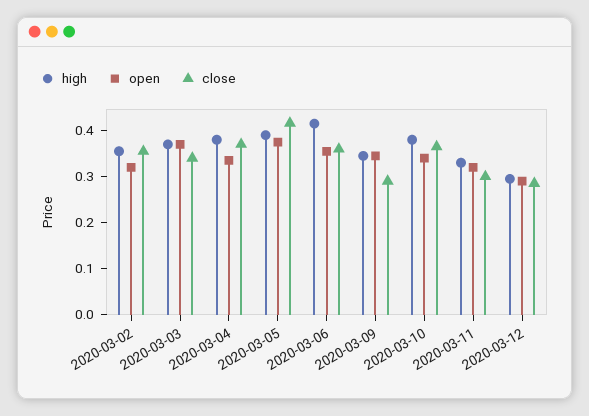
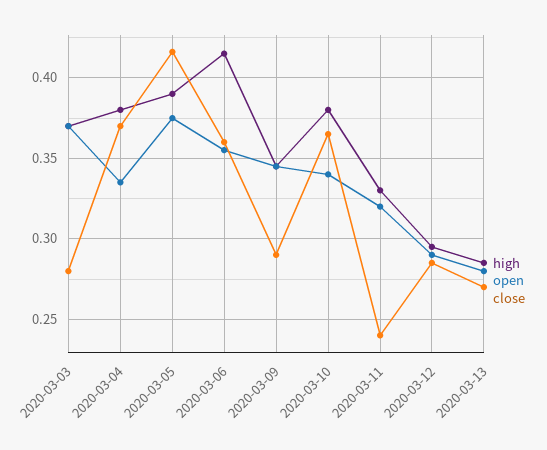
high, 2020-03-02: 0.36 -> none
open, 2020-03-02: 0.32 -> none
close, 2020-03-02: 0.36 -> none
close, 2020-03-03: 0.34 -> 0.28
close, 2020-03-11: 0.3 -> 0.24
high, 2020-03-13: none -> 0.285
open, 2020-03-13: none -> 0.28
close, 2020-03-13: none -> 0.27

